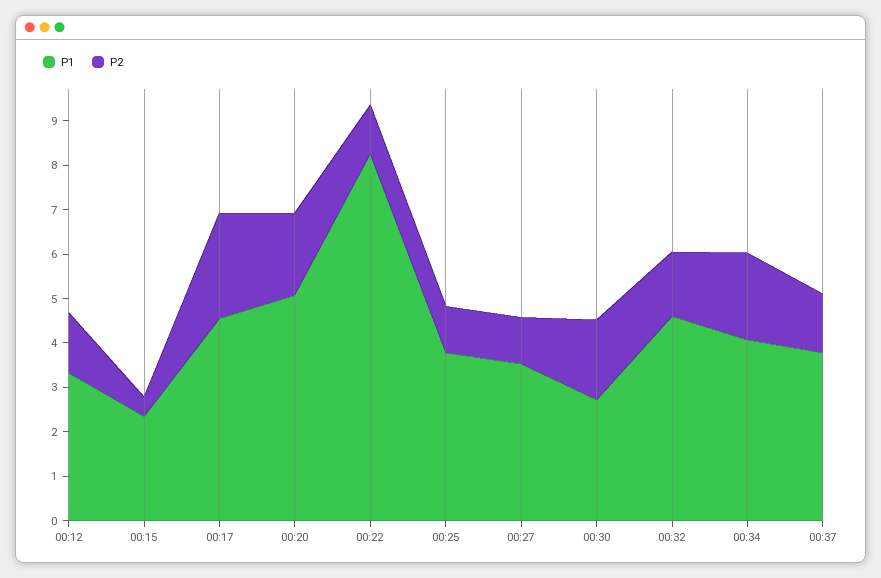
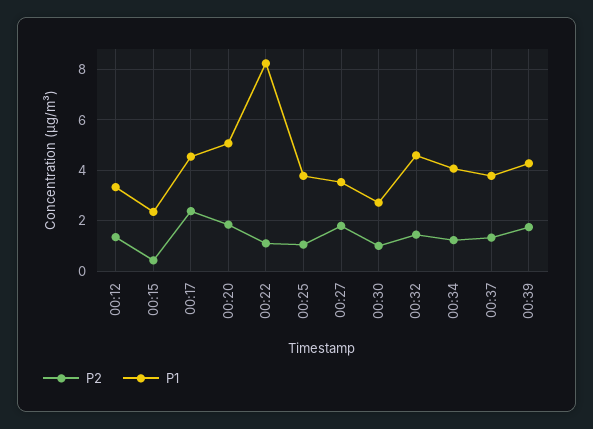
P2, 00:27: 1 -> 1.75
P2, 00:30: 1.8 -> 1
P2, 00:34: 2 -> 1.25
P2, 00:39: none -> 1.75
P1, 00:39: none -> 4.25

